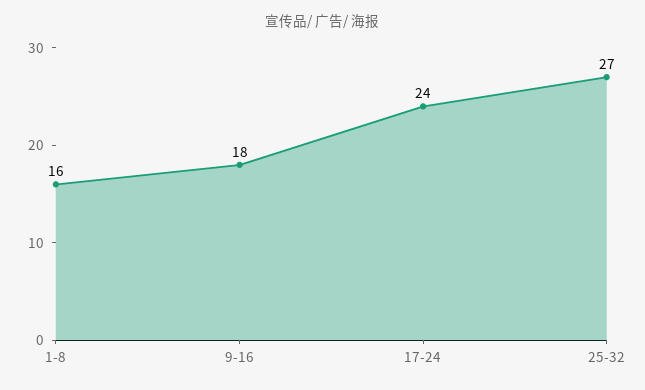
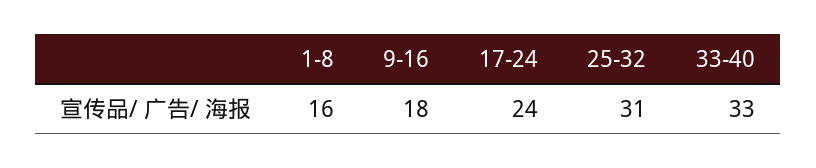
25-32: 27 -> 31
33-40: none -> 33

